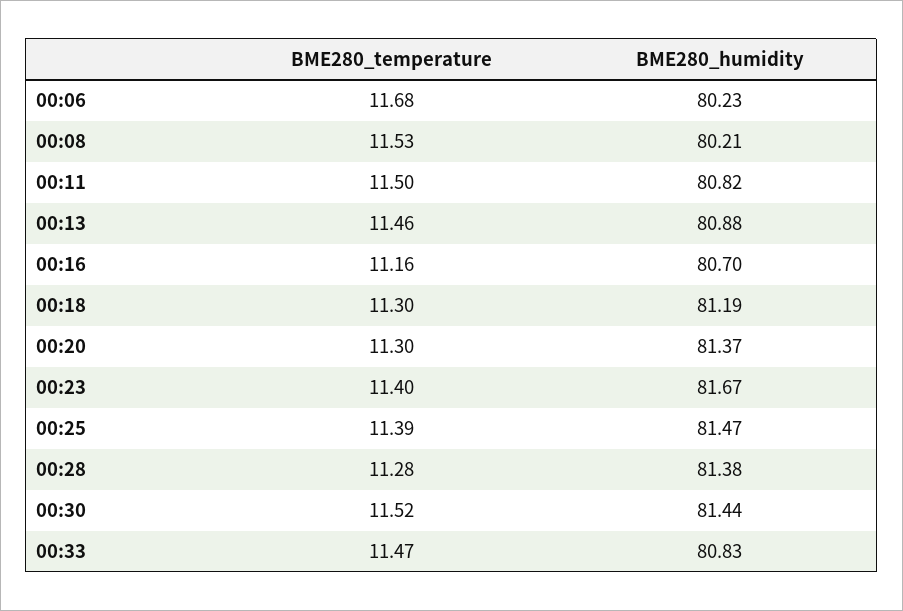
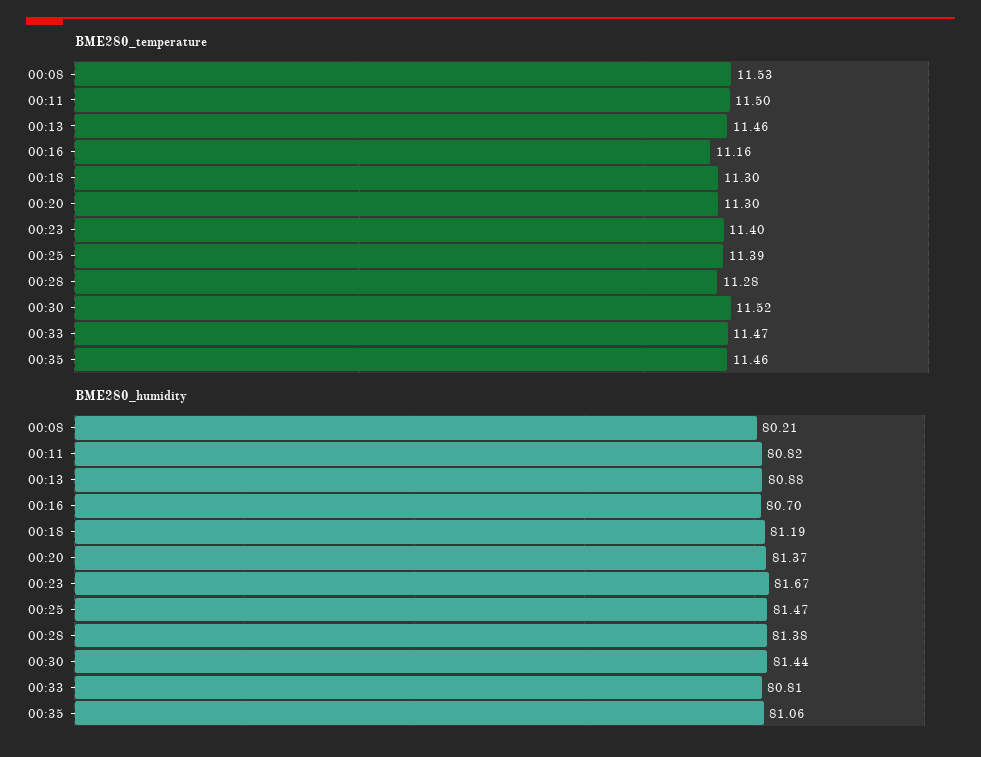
BME280_temperature, 00:06: 11.68 -> none
BME280_humidity, 00:06: 80.23 -> none
BME280_humidity, 00:33: 80.83 -> 80.81
BME280_temperature, 00:35: none -> 11.46
BME280_humidity, 00:35: none -> 81.06

